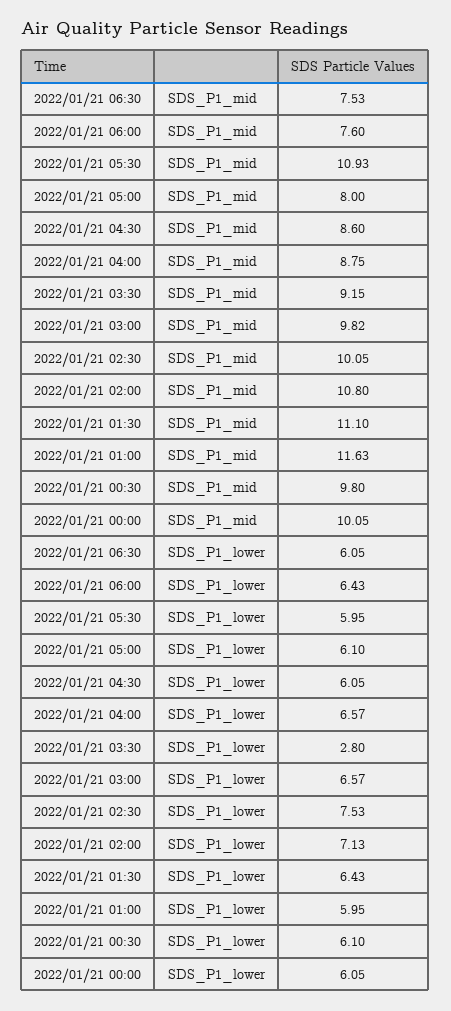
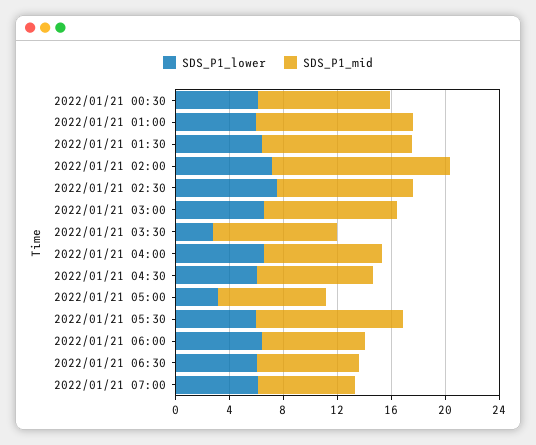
SDS_P1_mid, 2022/01/21 02:00: 10.8 -> 13
SDS_P1_mid, 2022/01/21 00:00: 10.05 -> none
SDS_P1_lower, 2022/01/21 05:00: 6.1 -> 3
SDS_P1_lower, 2022/01/21 00:00: 6.05 -> none
SDS_P1_lower, 2022/01/21 07:00: none -> 6
SDS_P1_mid, 2022/01/21 07:00: none -> 7

